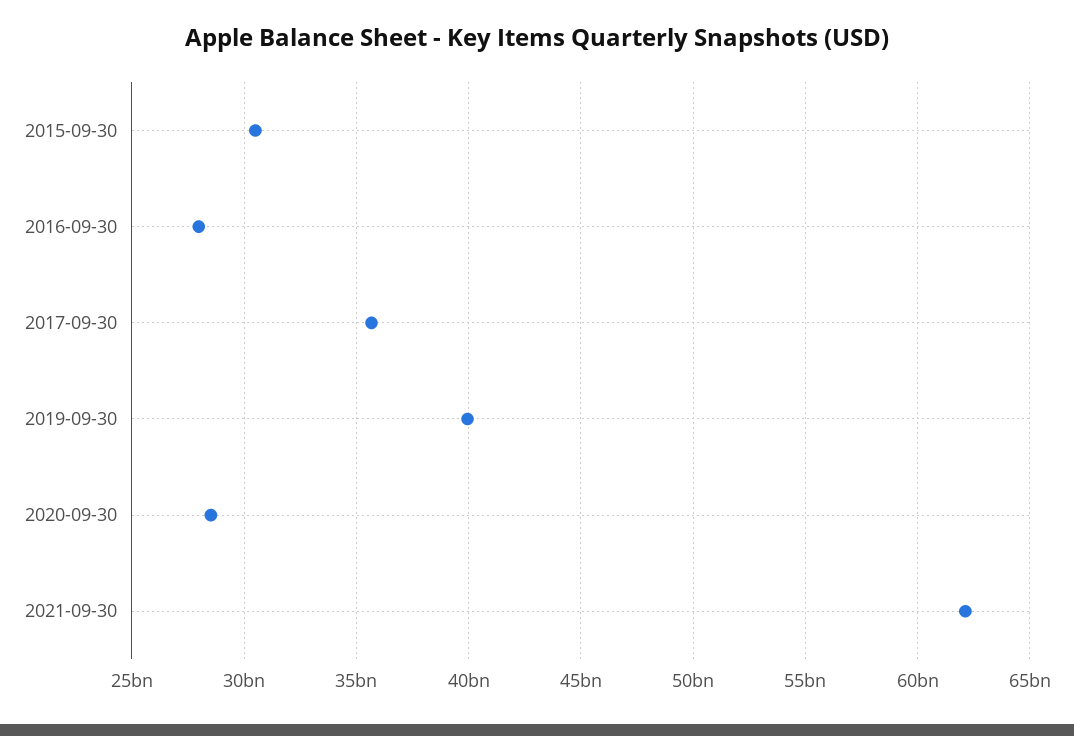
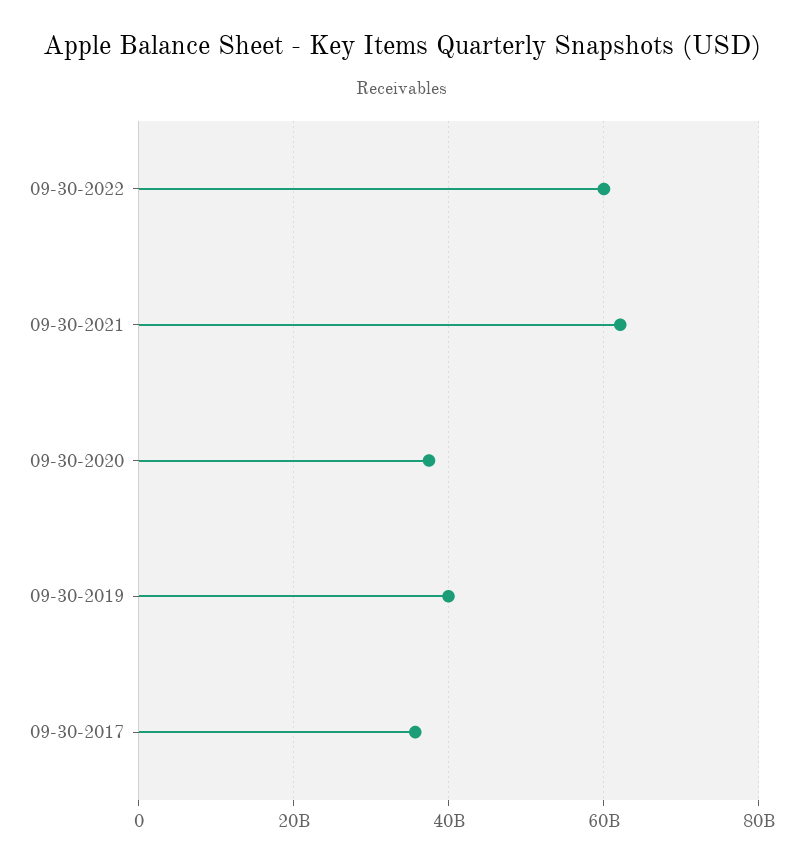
2015-09-30: 30500000000 -> none
2016-09-30: 28000000000 -> none
2020-09-30: 28500000000 -> 38000000000
09-30-2022: none -> 60000000000

